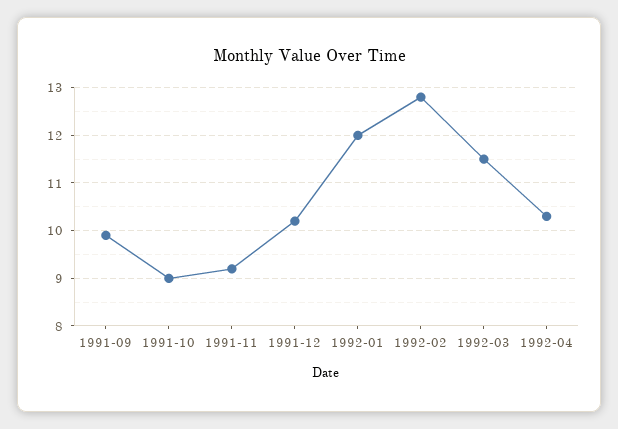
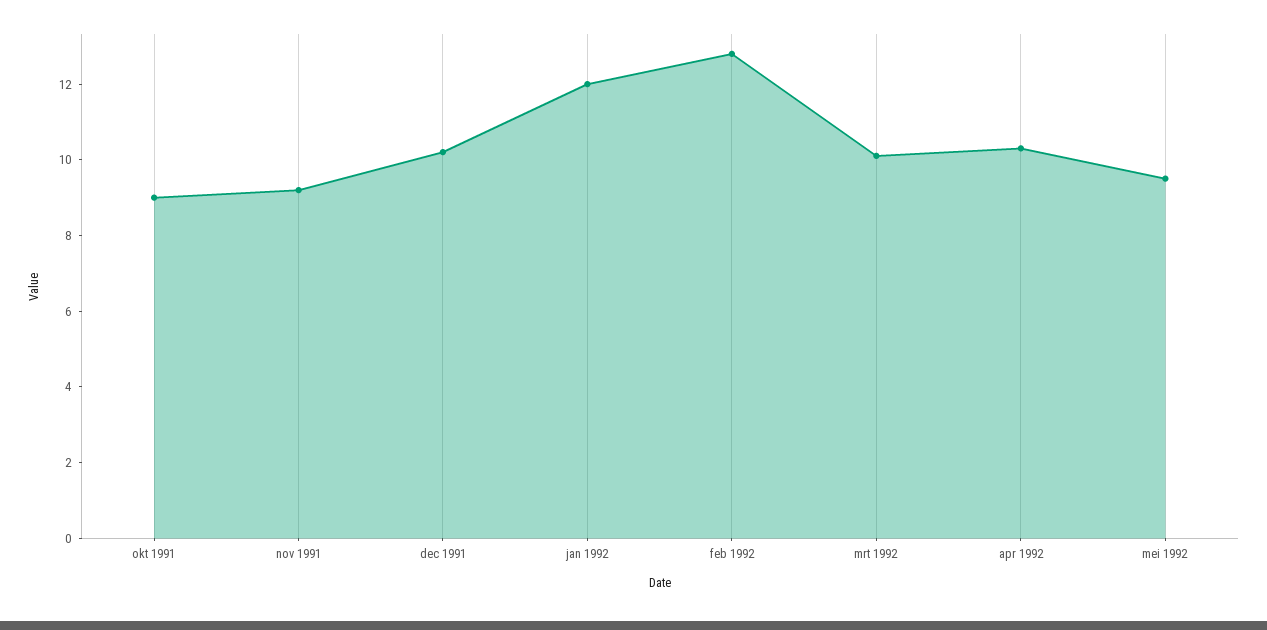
1991-09: 10 -> none
1992-03: 11.5 -> 10
mei 1992: none -> 9.5

